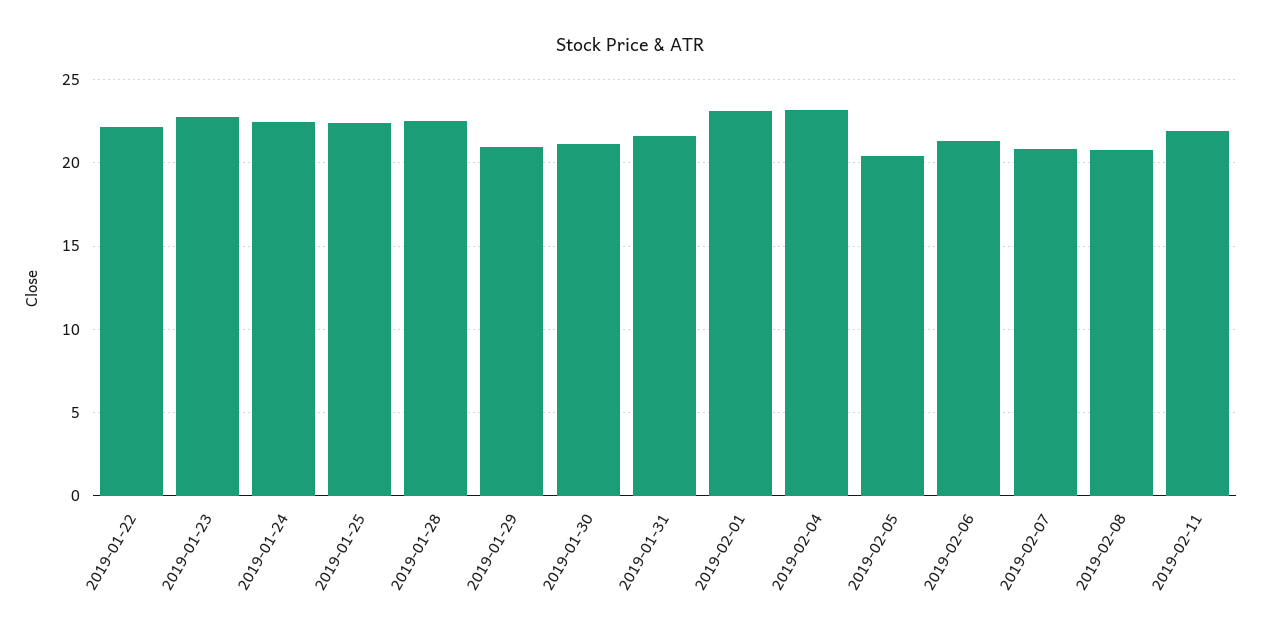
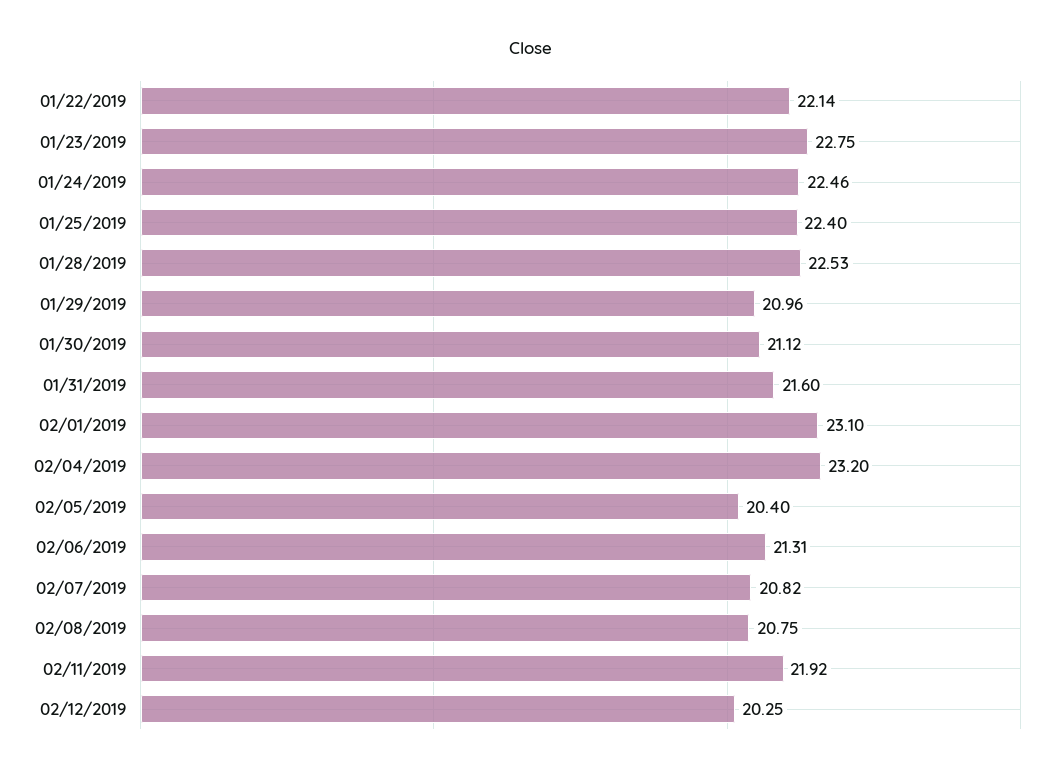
02/12/2019: none -> 20.25

